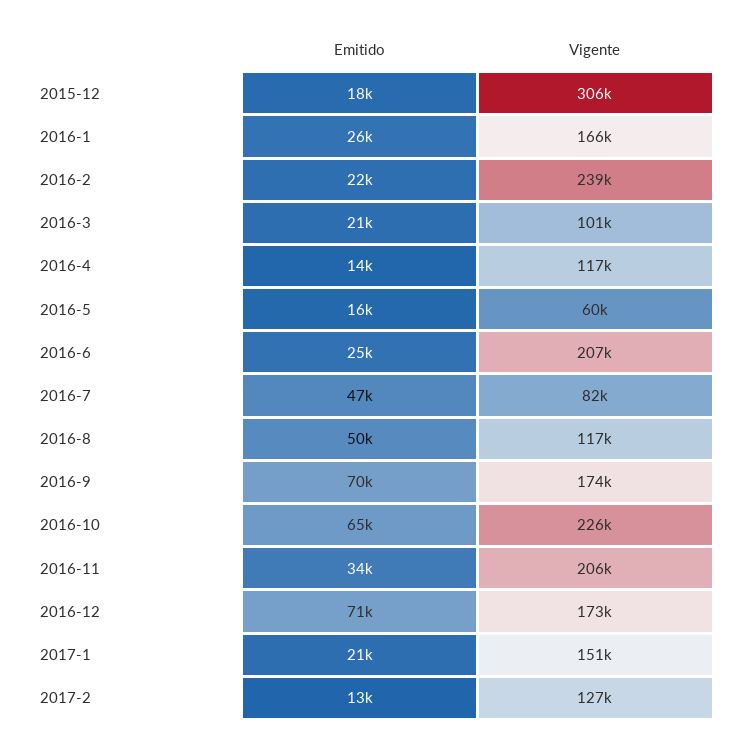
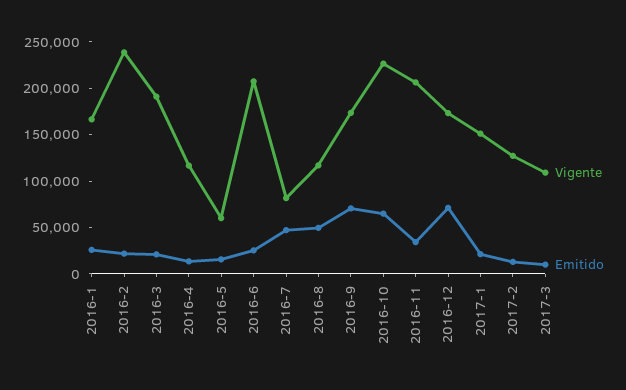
Emitido, 2015-12: 18000 -> none
Vigente, 2015-12: 306000 -> none
Vigente, 2016-3: 101000 -> 190000
Vigente, 2017-3: none -> 110000
Emitido, 2017-3: none -> 10000

